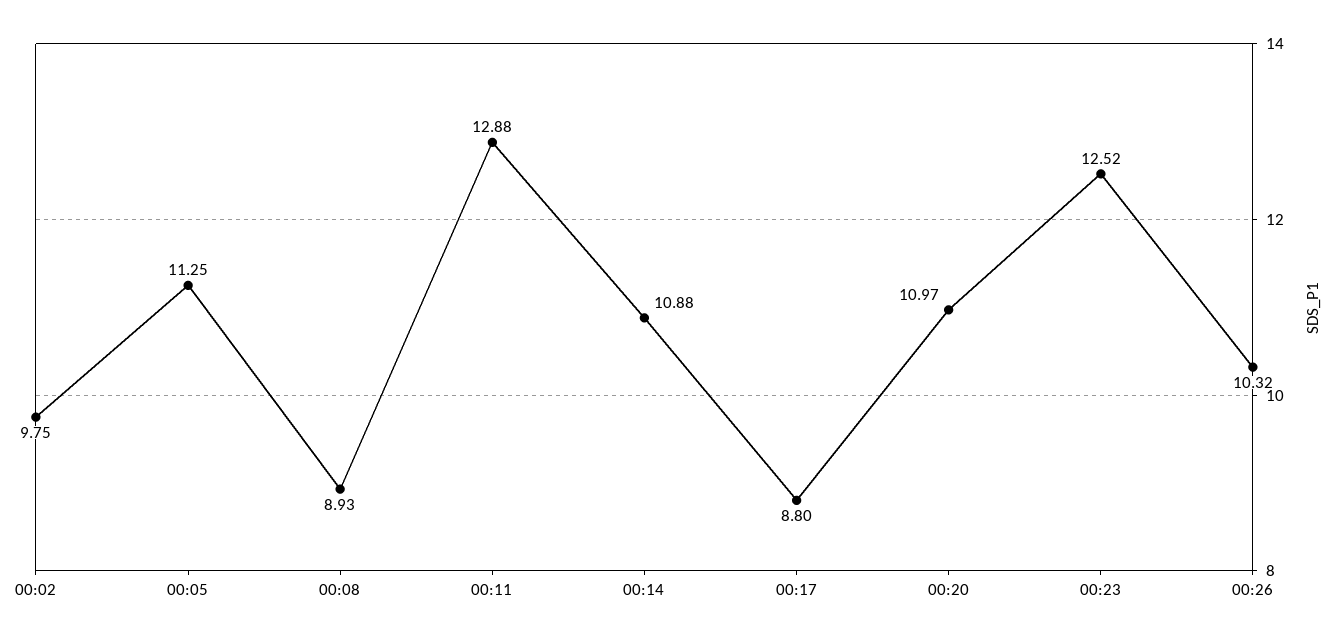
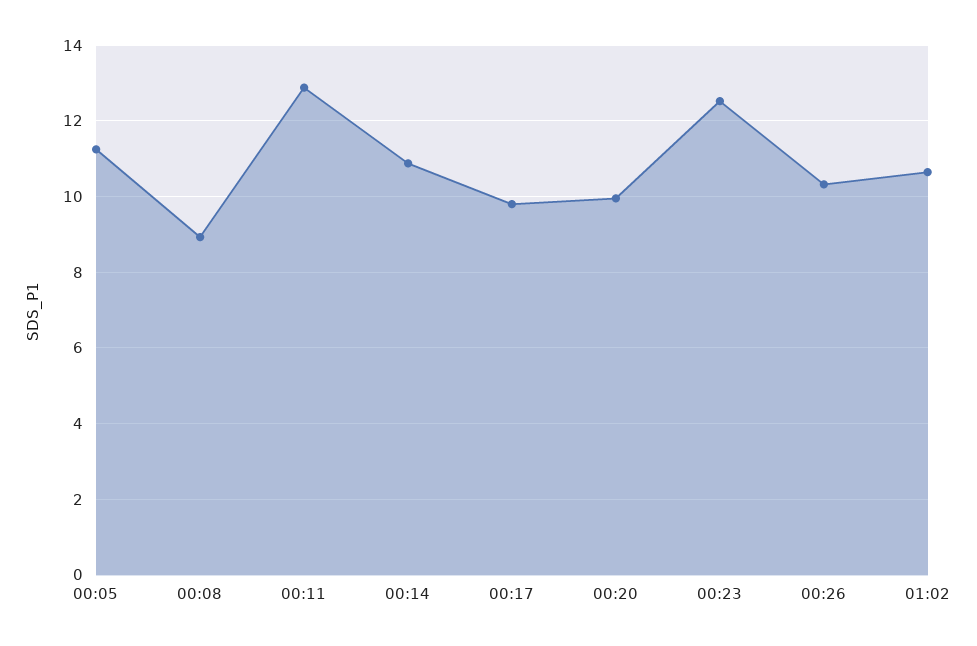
00:02: 9.75 -> none
00:17: 8.8 -> 9.8
00:20: 10.97 -> 10
01:02: none -> 10.6

